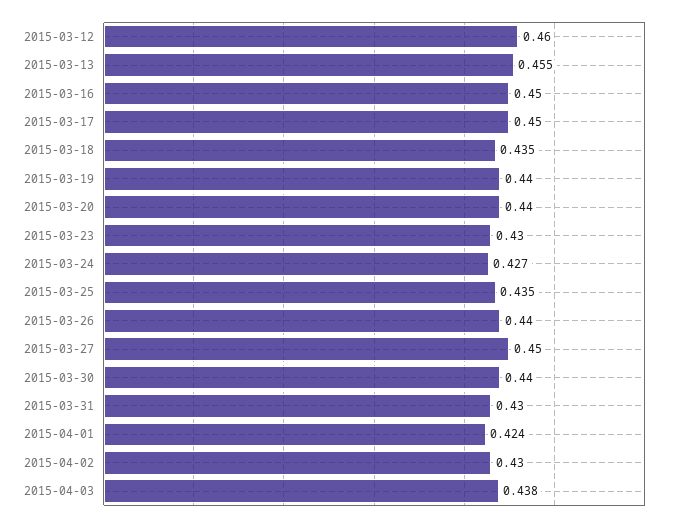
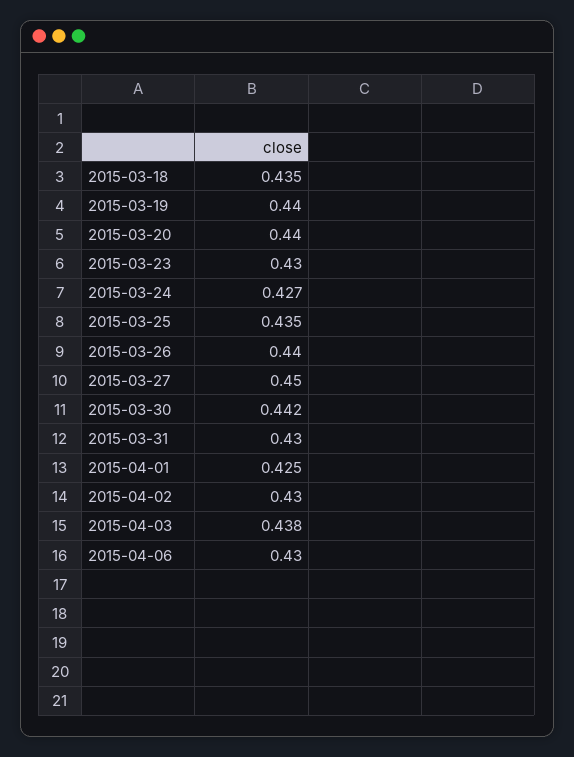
2015-03-12: 0.46 -> none
2015-03-13: 0.455 -> none
2015-03-16: 0.45 -> none
2015-03-17: 0.45 -> none
2015-03-30: 0.44 -> 0.442
2015-04-01: 0.424 -> 0.425
2015-04-06: none -> 0.43

